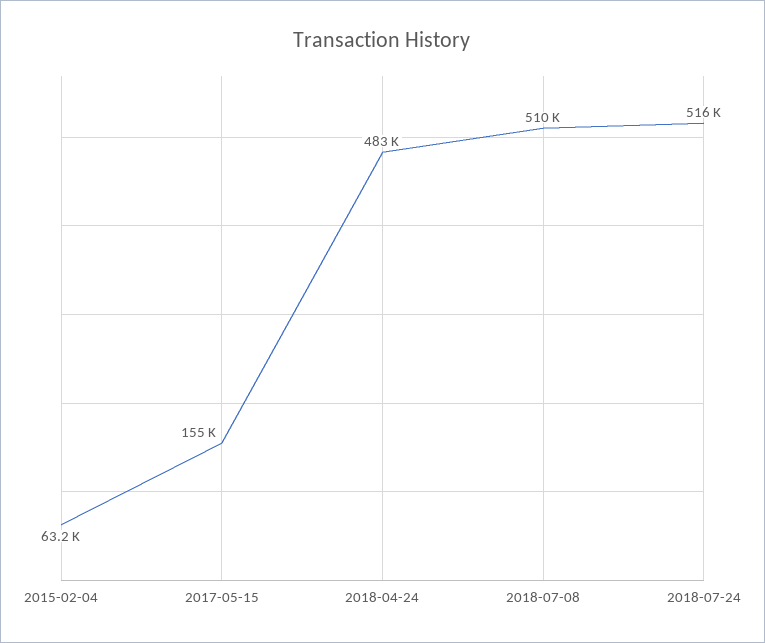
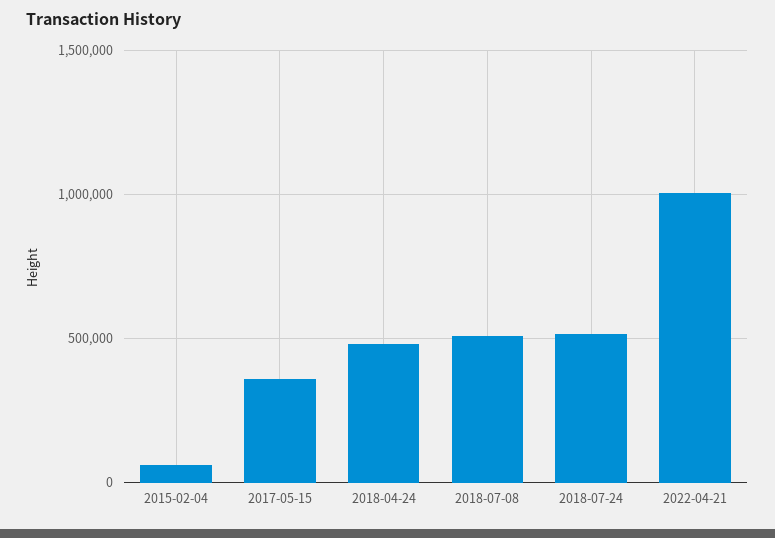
2017-05-15: 155000 -> 350000
2022-04-21: none -> 1000000

